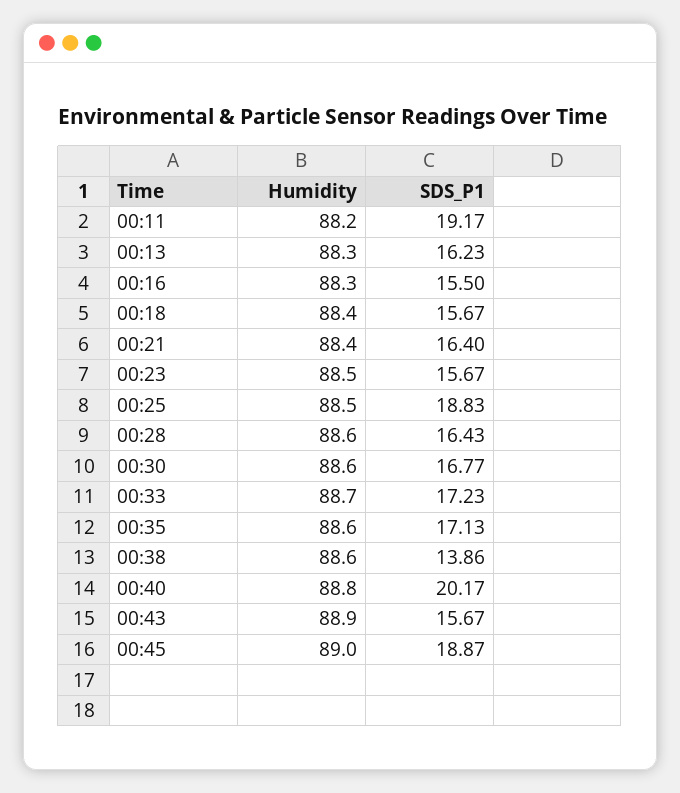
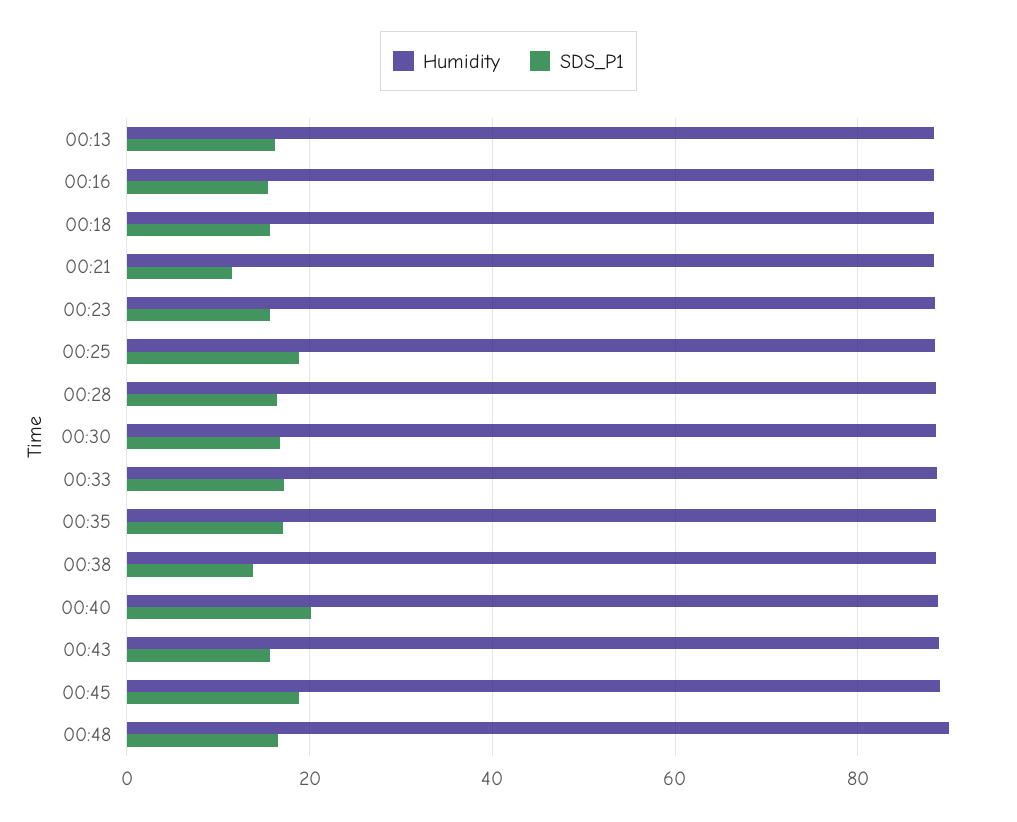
Humidity, 00:11: 88.2 -> none
SDS_P1, 00:11: 19.17 -> none
SDS_P1, 00:21: 16.4 -> 12
Humidity, 00:48: none -> 90
SDS_P1, 00:48: none -> 16

